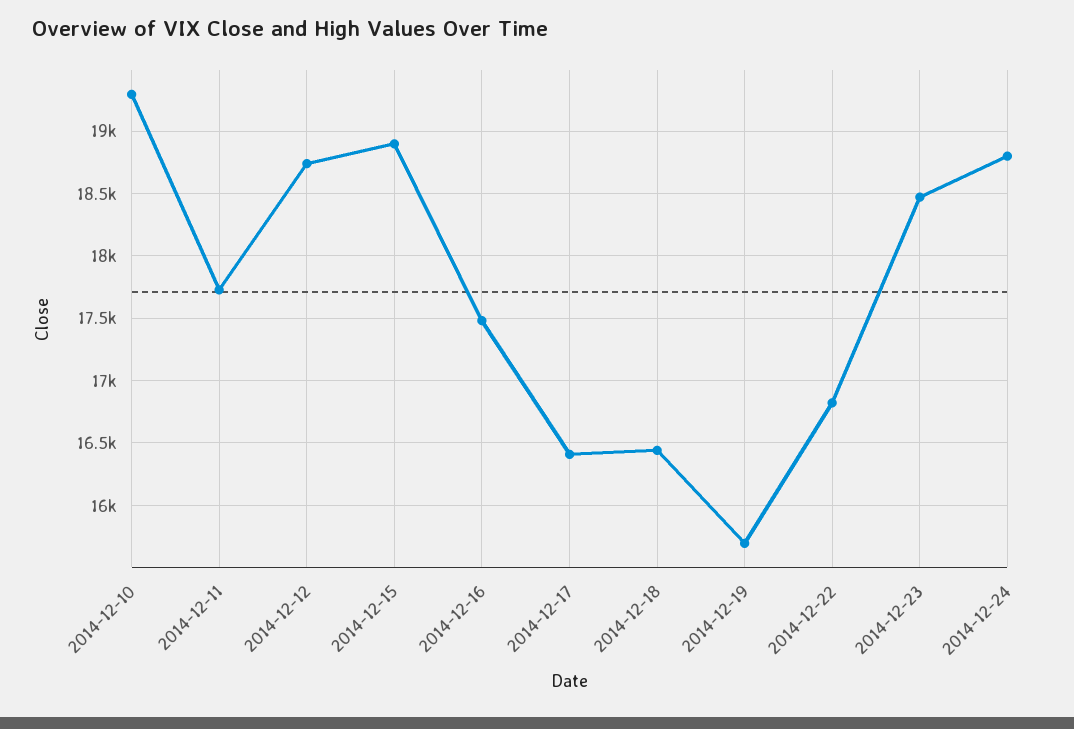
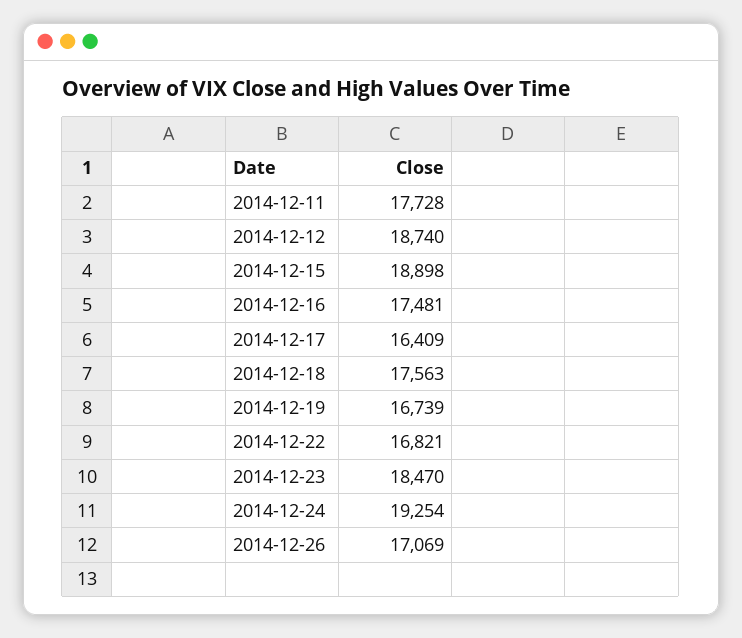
2014-12-10: 19300 -> none
2014-12-18: 16450 -> 17563
2014-12-19: 15700 -> 16739
2014-12-24: 18800 -> 19254
2014-12-26: none -> 17069

